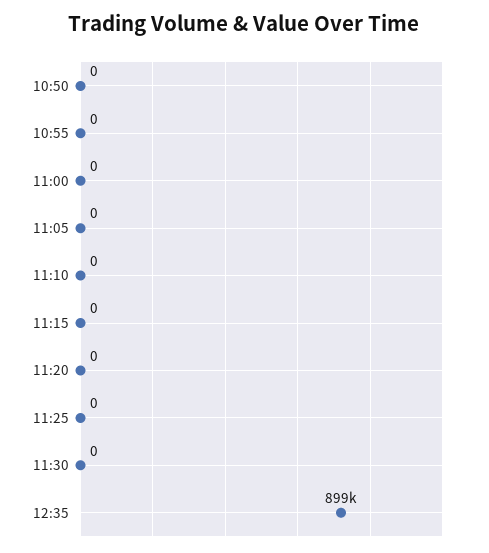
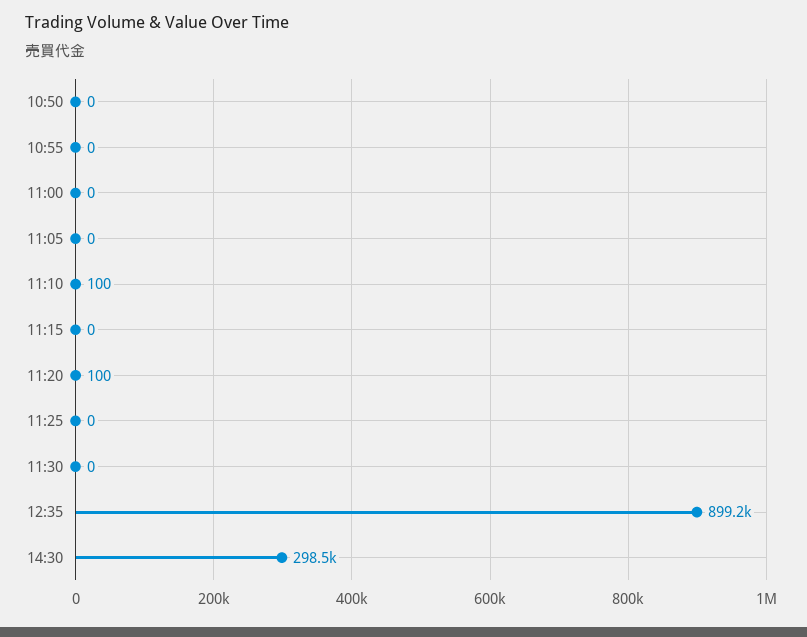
11:10: 0 -> 100
11:20: 0 -> 100
14:30: none -> 298500

